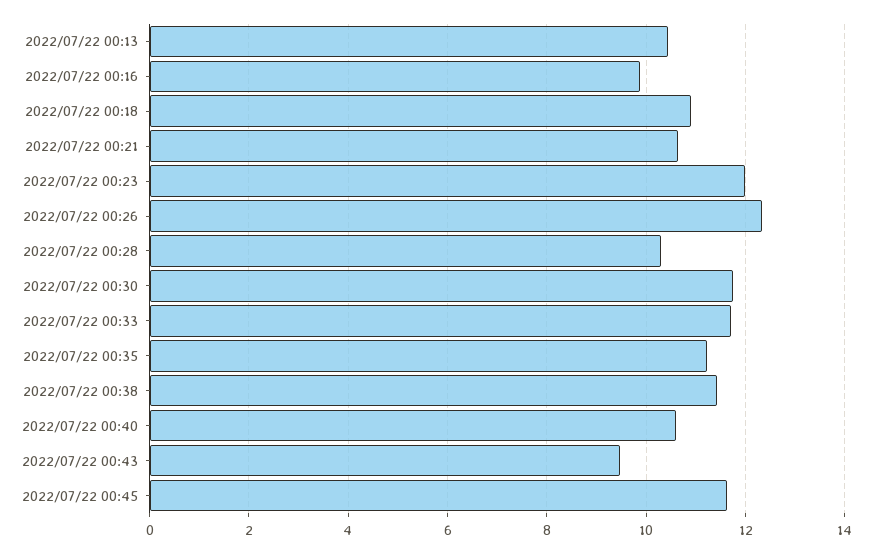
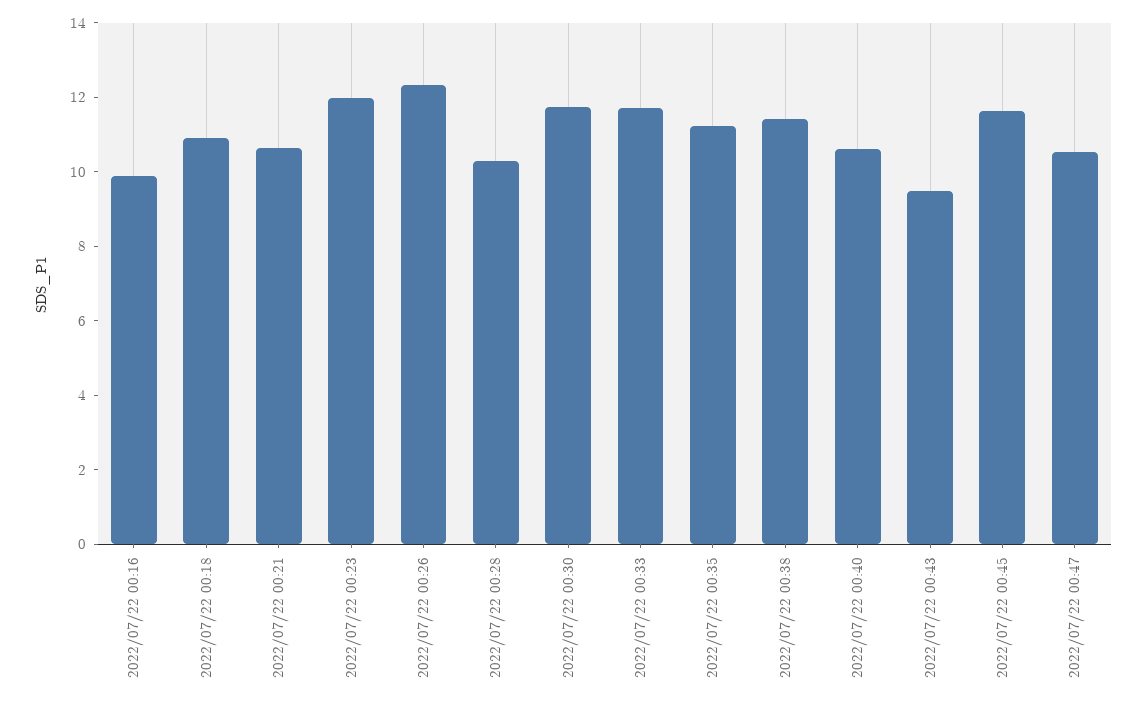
2022/07/22 00:13: 10.4 -> none
2022/07/22 00:47: none -> 10.5

